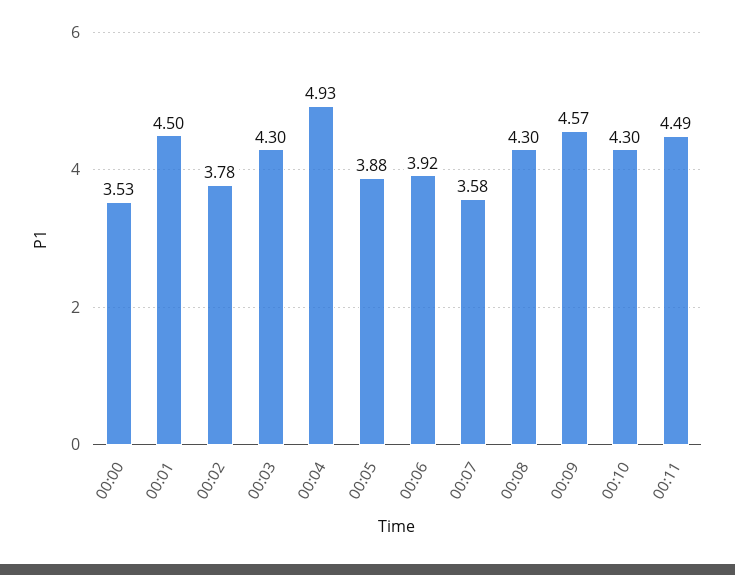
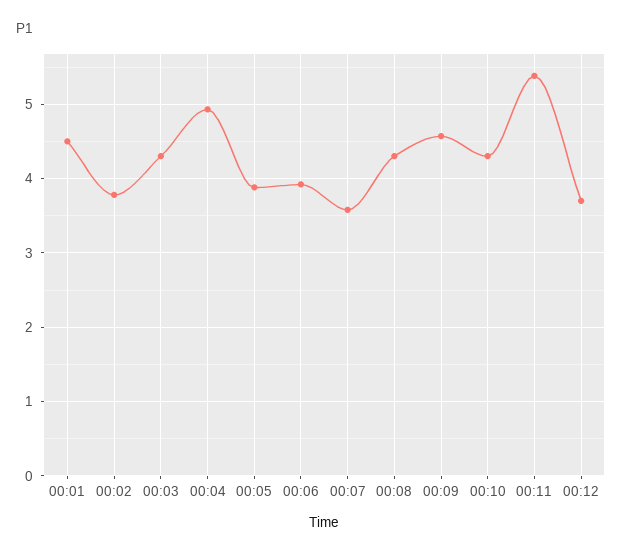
00:00: 3.53 -> none
00:11: 4.49 -> 5.4
00:12: none -> 3.7

